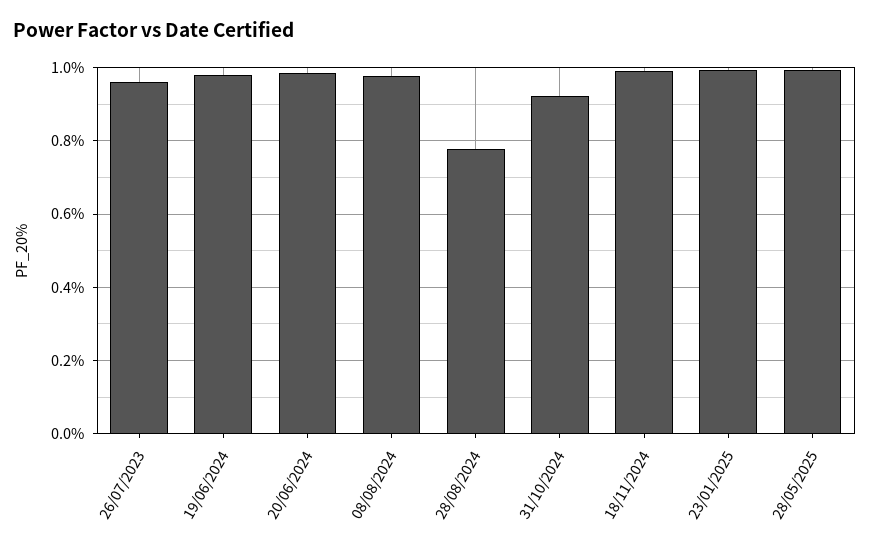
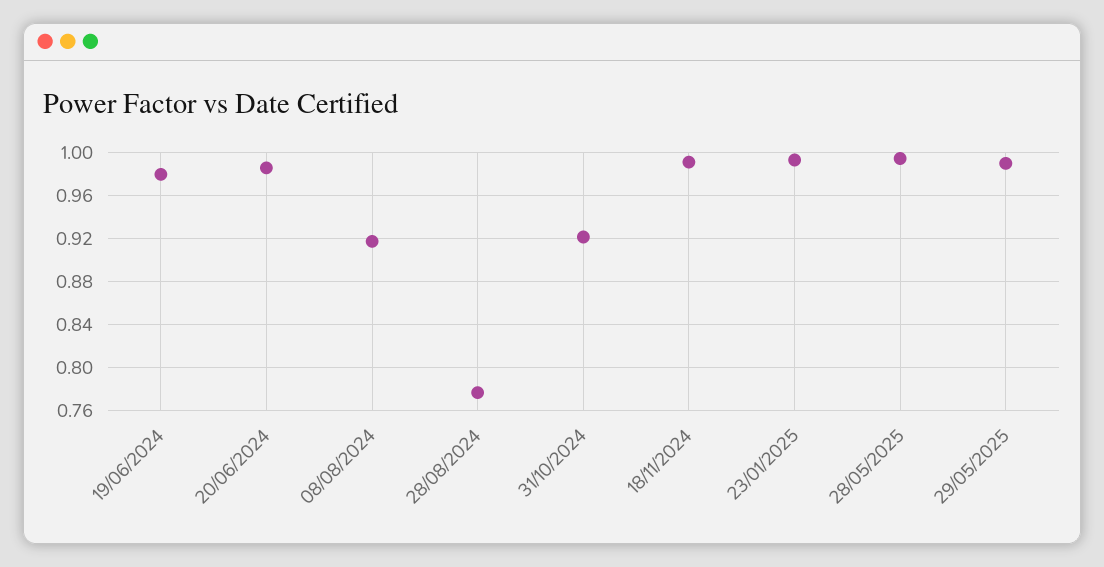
26/07/2023: 0.96 -> none
08/08/2024: 0.98 -> 0.92
29/05/2025: none -> 0.99

